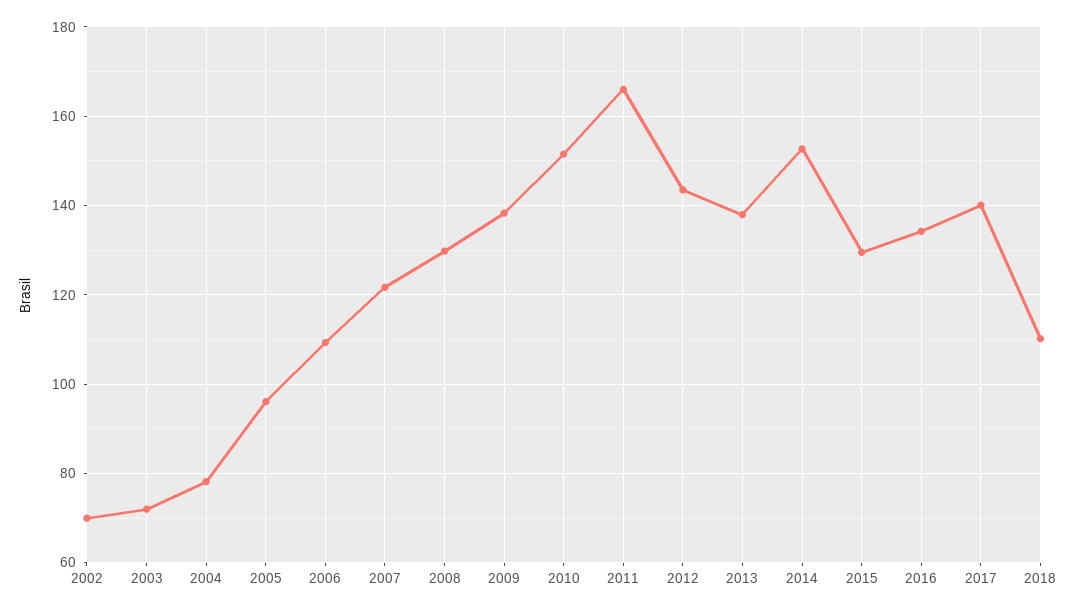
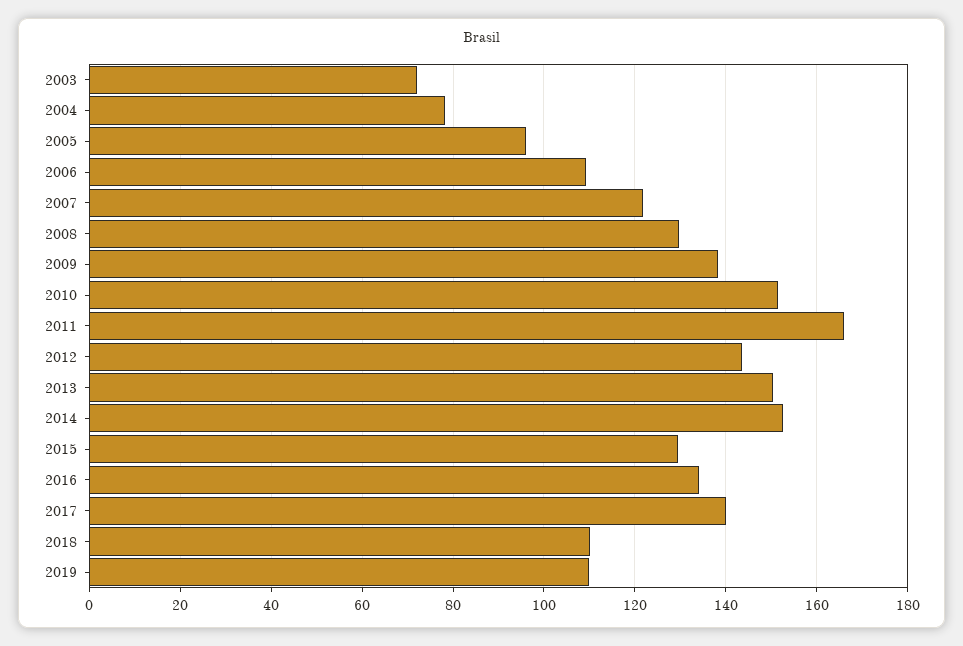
2002: 70 -> none
2013: 138 -> 150
2019: none -> 110

